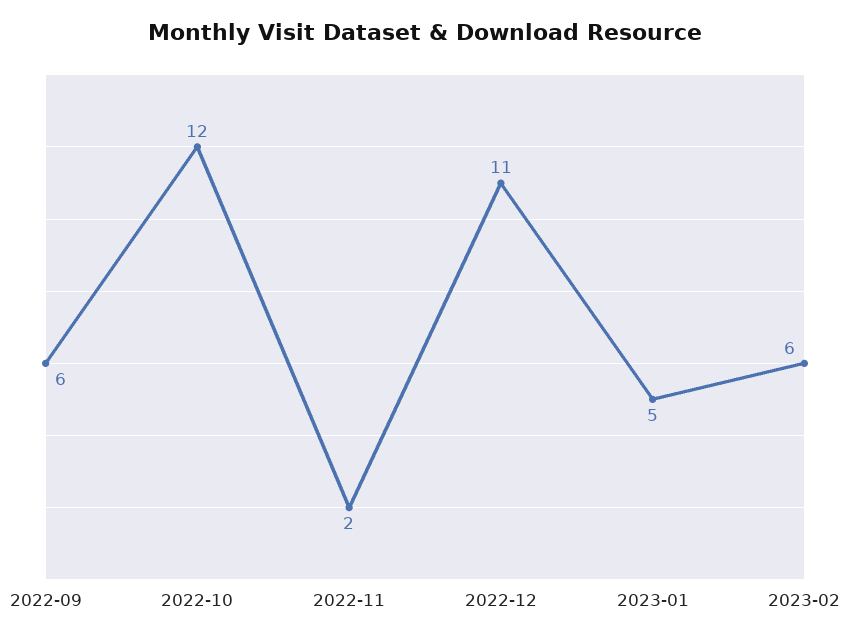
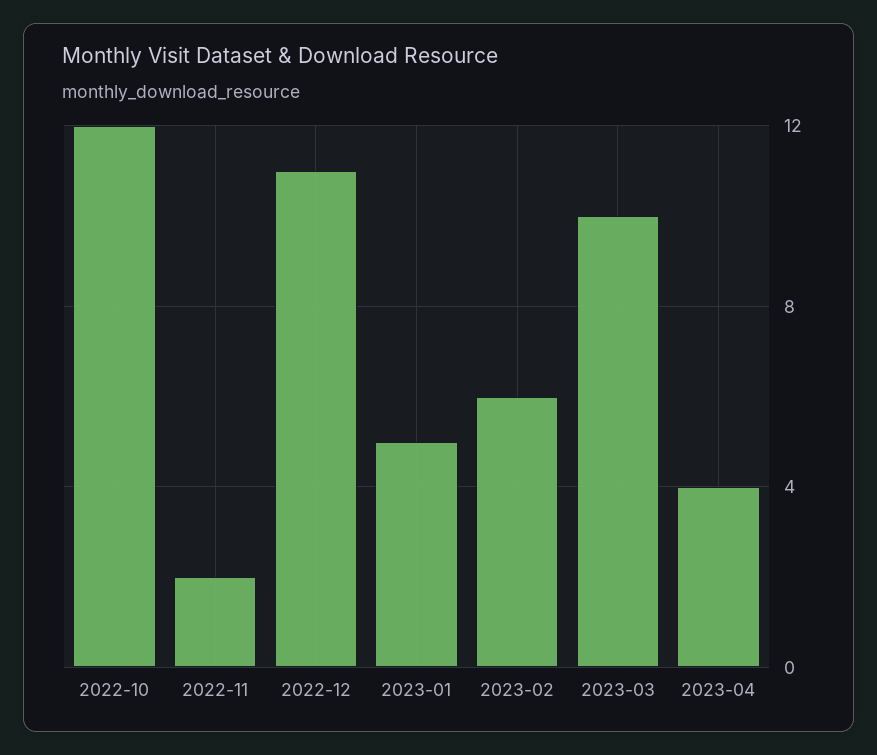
2022-09: 6 -> none
2023-03: none -> 10
2023-04: none -> 4

